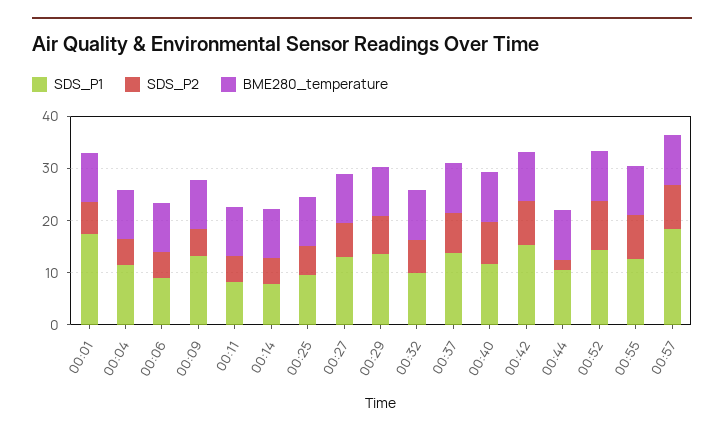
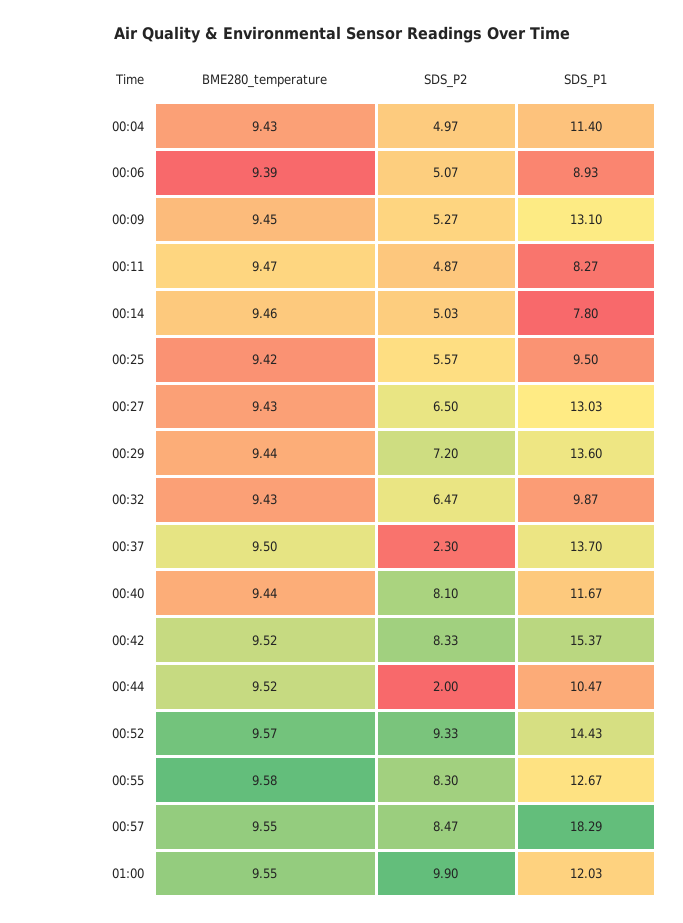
SDS_P1, 00:01: 18 -> none
SDS_P2, 00:01: 6 -> none
BME280_temperature, 00:01: 10 -> none
SDS_P2, 00:37: 8 -> 2.3
BME280_temperature, 01:00: none -> 9.55
SDS_P2, 01:00: none -> 9.9
SDS_P1, 01:00: none -> 12.03

